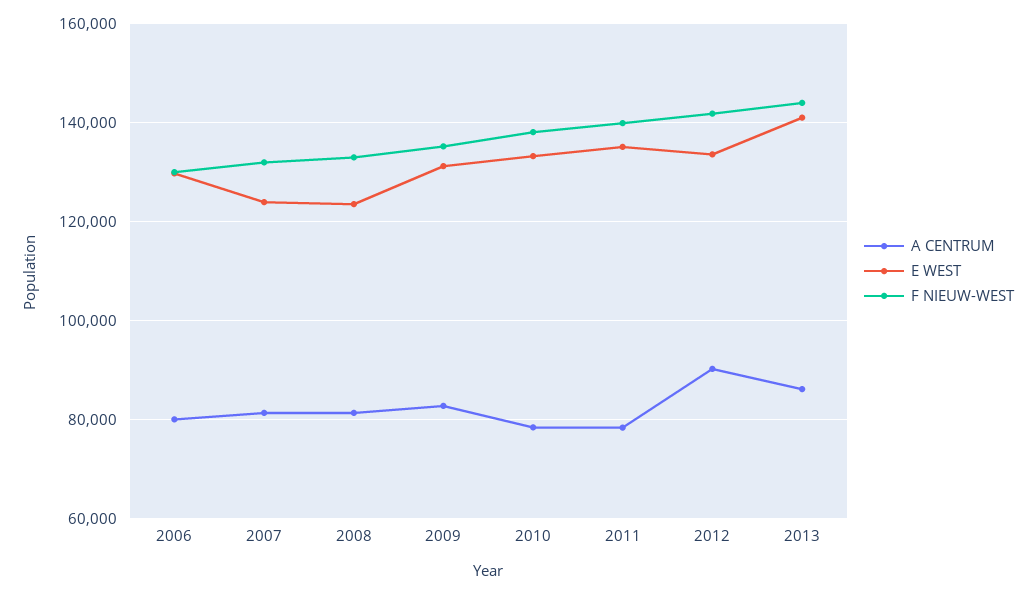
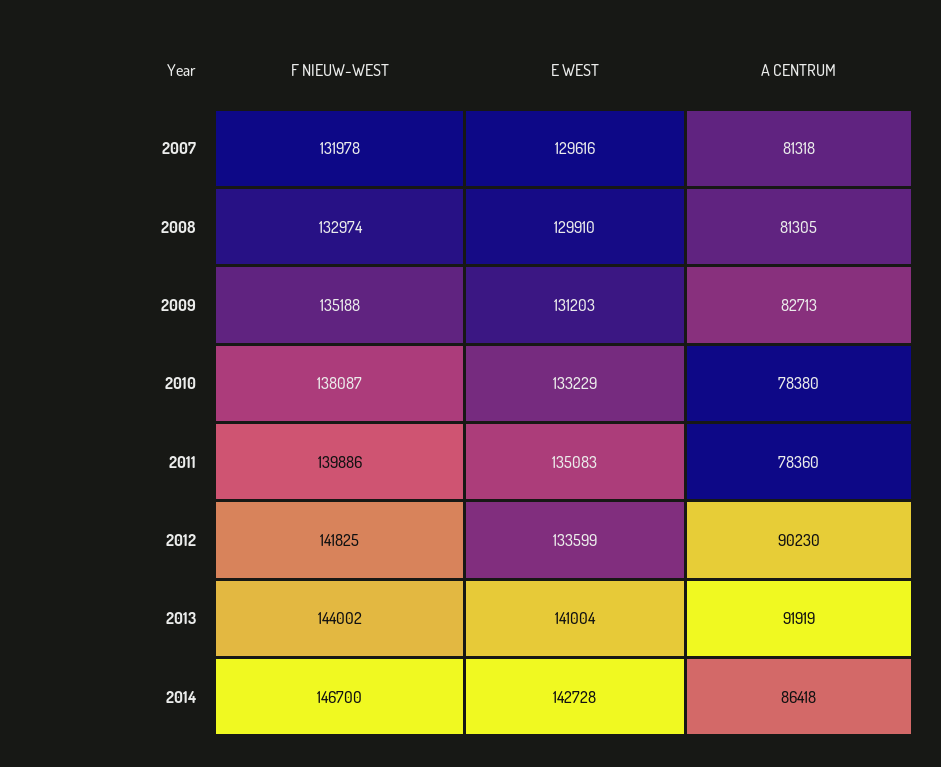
A CENTRUM, 2006: 80000 -> none
E WEST, 2006: 130000 -> none
F NIEUW-WEST, 2006: 130000 -> none
E WEST, 2007: 124000 -> 129616
E WEST, 2008: 124000 -> 129910
A CENTRUM, 2013: 86000 -> 91919
F NIEUW-WEST, 2014: none -> 146700
E WEST, 2014: none -> 142728
A CENTRUM, 2014: none -> 86418

